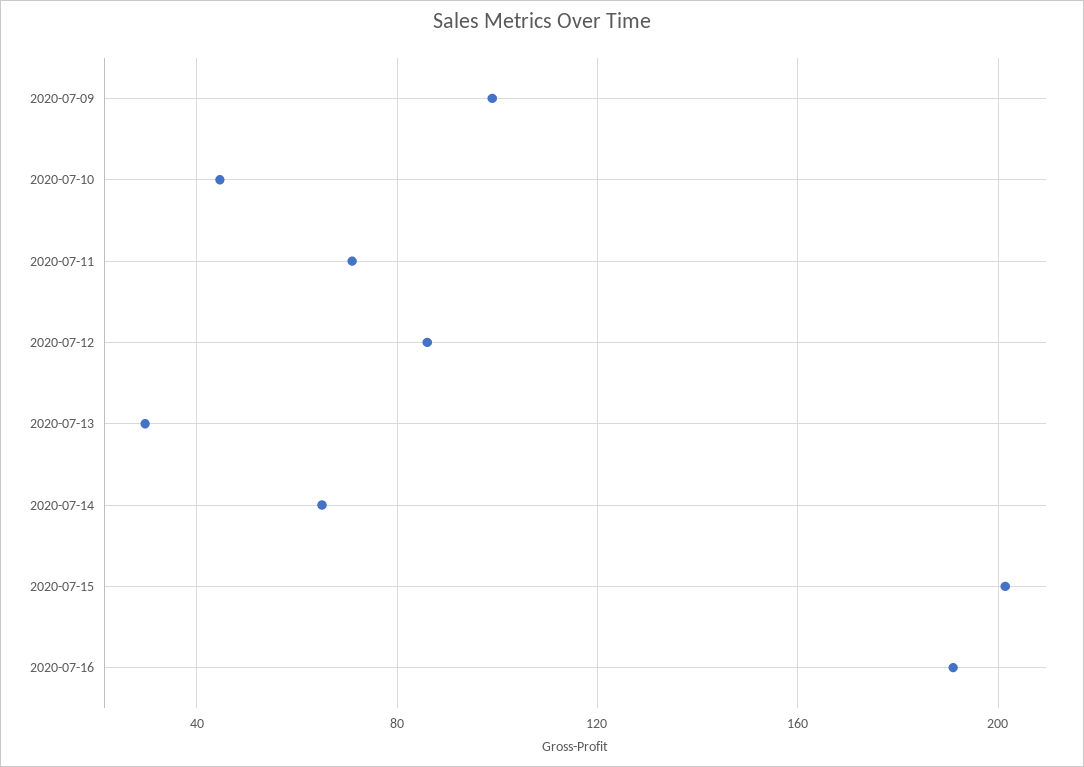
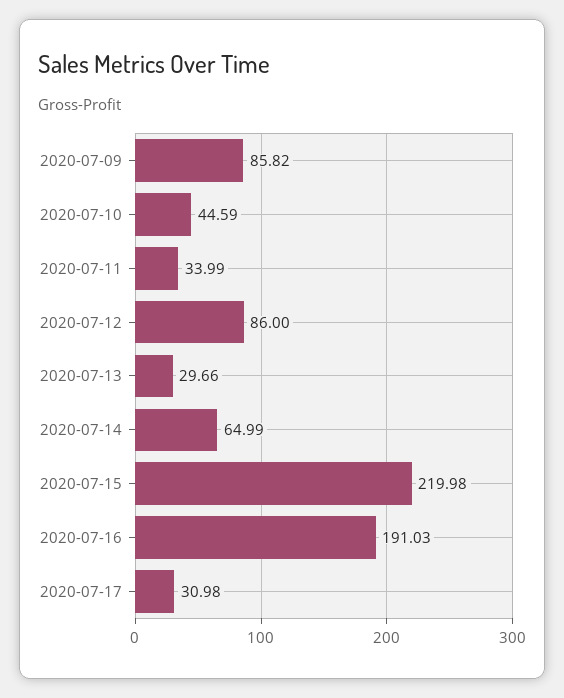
2020-07-09: 100 -> 85.82
2020-07-11: 70 -> 33.99
2020-07-15: 200 -> 219.98
2020-07-17: none -> 30.98

